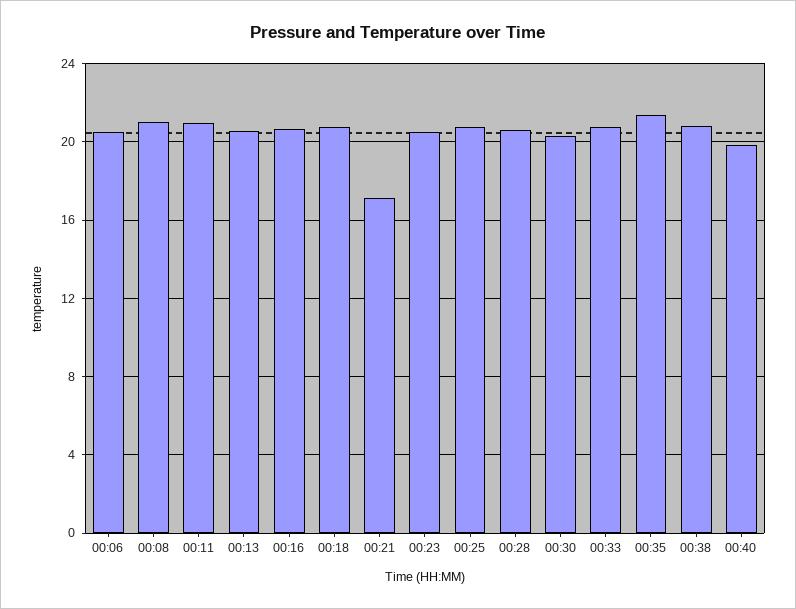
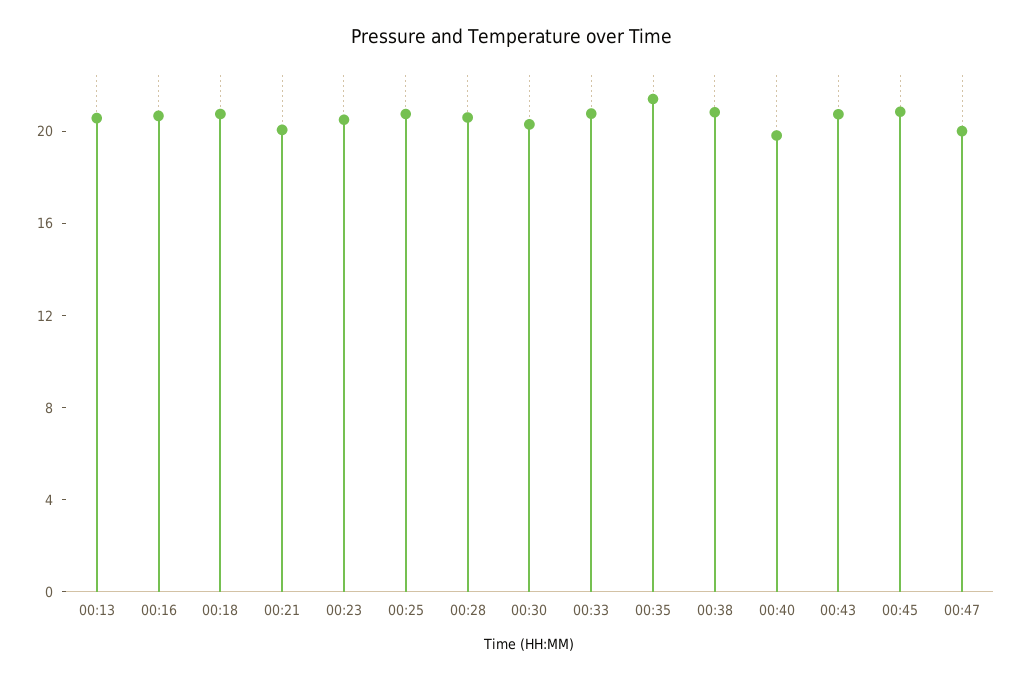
00:06: 20.5 -> none
00:08: 21 -> none
00:11: 21 -> none
00:21: 17 -> 20
00:43: none -> 21
00:45: none -> 21
00:47: none -> 20

